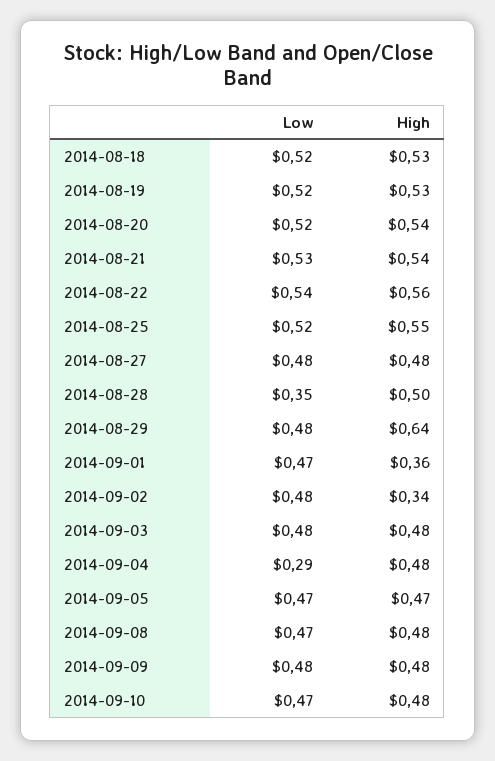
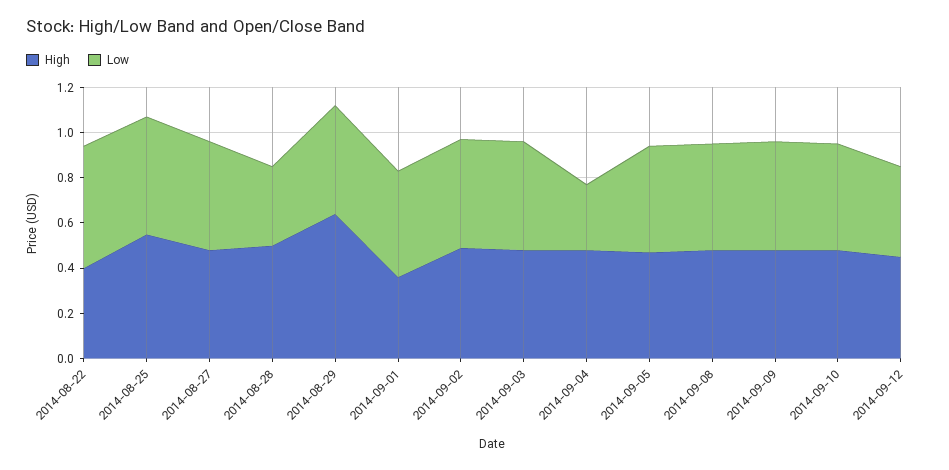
Low, 2014-08-18: 0.52 -> none
High, 2014-08-18: 0.53 -> none
Low, 2014-08-19: 0.52 -> none
High, 2014-08-19: 0.53 -> none
Low, 2014-08-20: 0.52 -> none
High, 2014-08-20: 0.54 -> none
Low, 2014-08-21: 0.53 -> none
High, 2014-08-21: 0.54 -> none
High, 2014-08-22: 0.56 -> 0.4
High, 2014-09-02: 0.34 -> 0.5
High, 2014-09-12: none -> 0.45
Low, 2014-09-12: none -> 0.4

